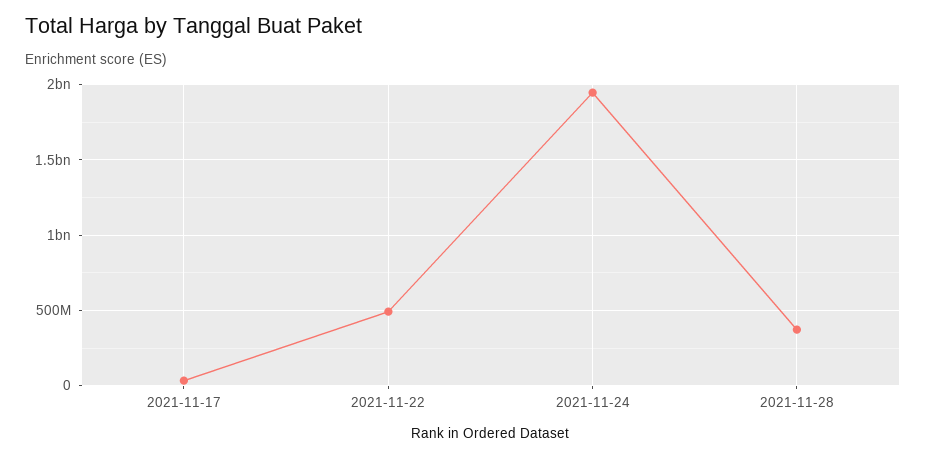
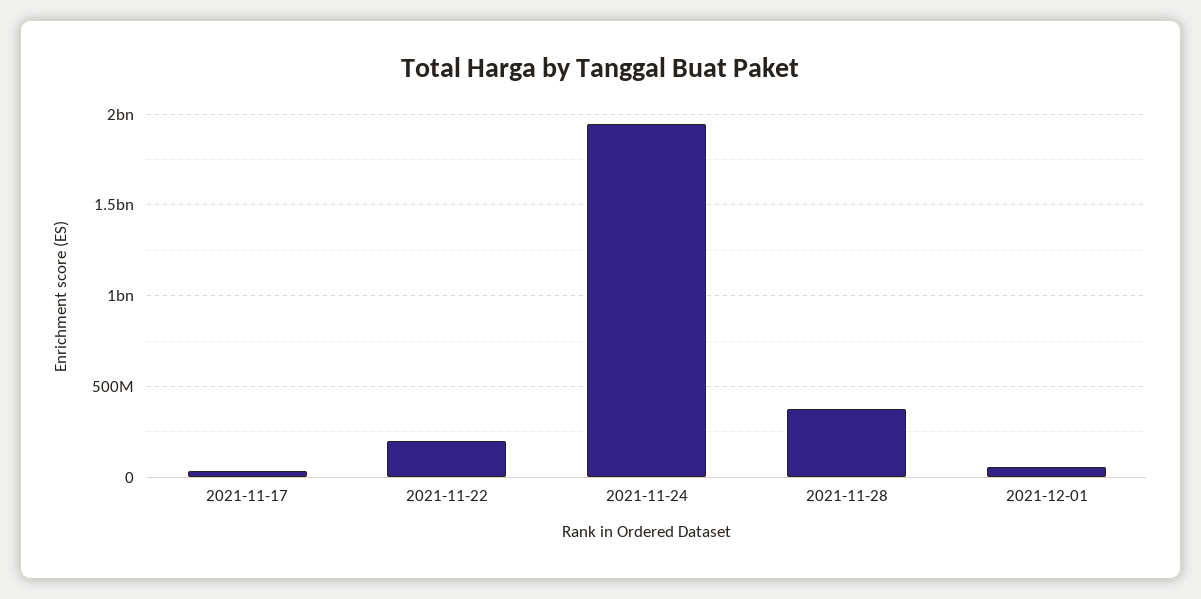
2021-11-22: 500000000 -> 200000000
2021-12-01: none -> 50000000

